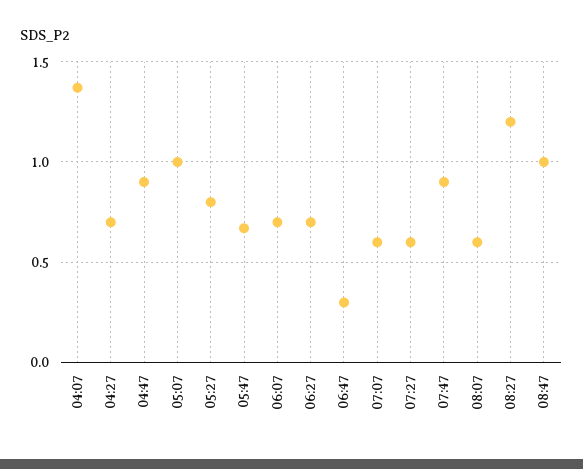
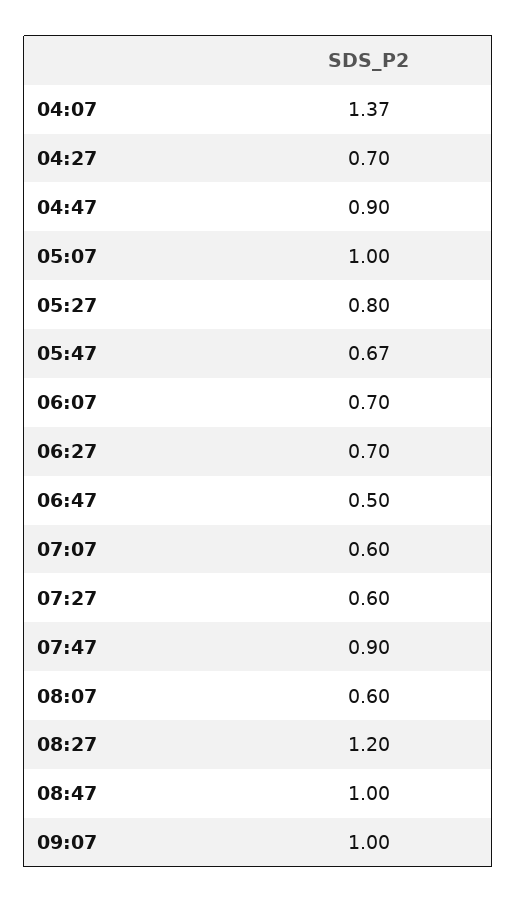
06:47: 0.3 -> 0.5
09:07: none -> 1

